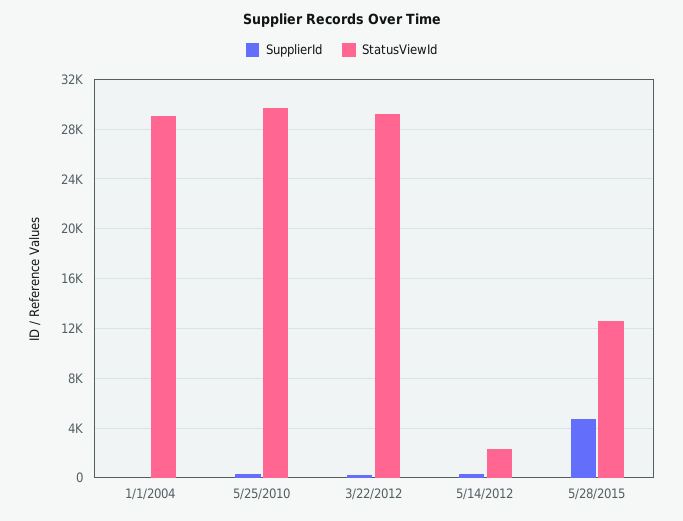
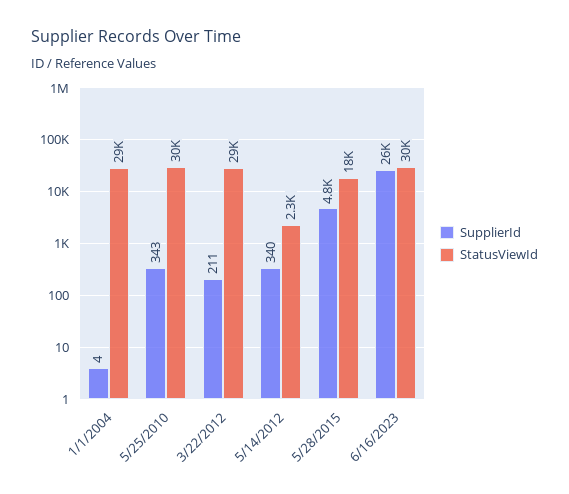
StatusViewId, 5/28/2015: 12500 -> 18000
SupplierId, 6/16/2023: none -> 26000
StatusViewId, 6/16/2023: none -> 30000

